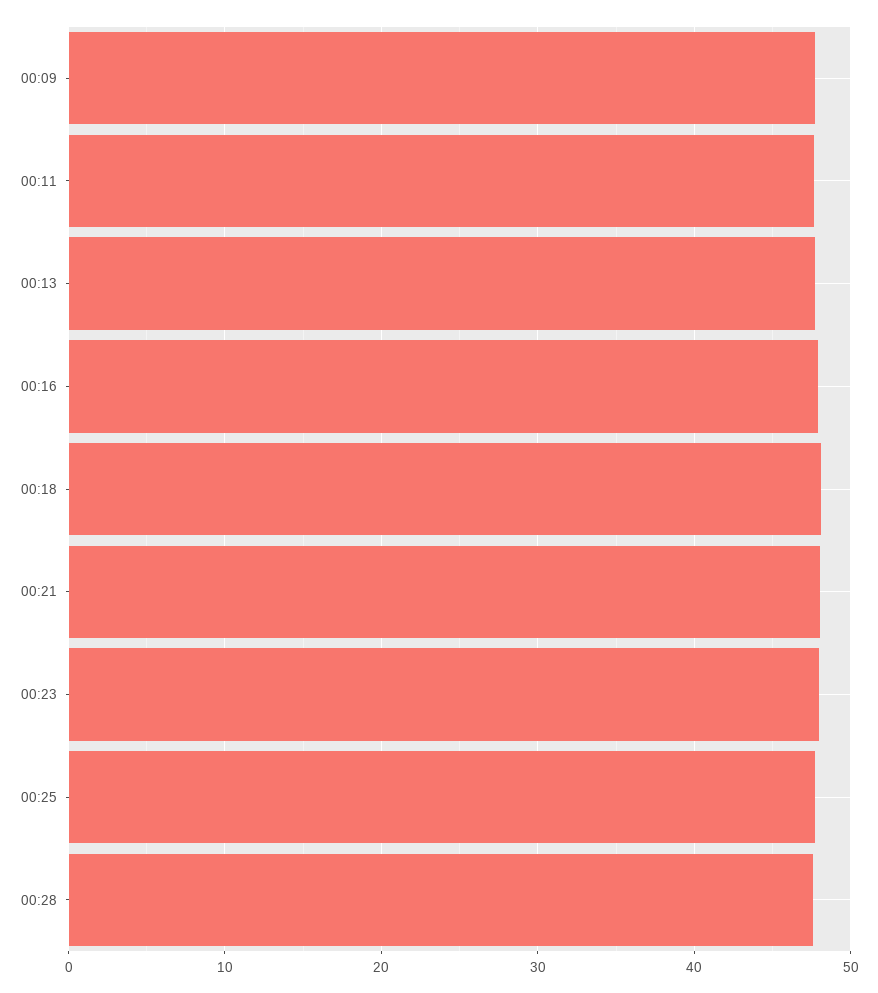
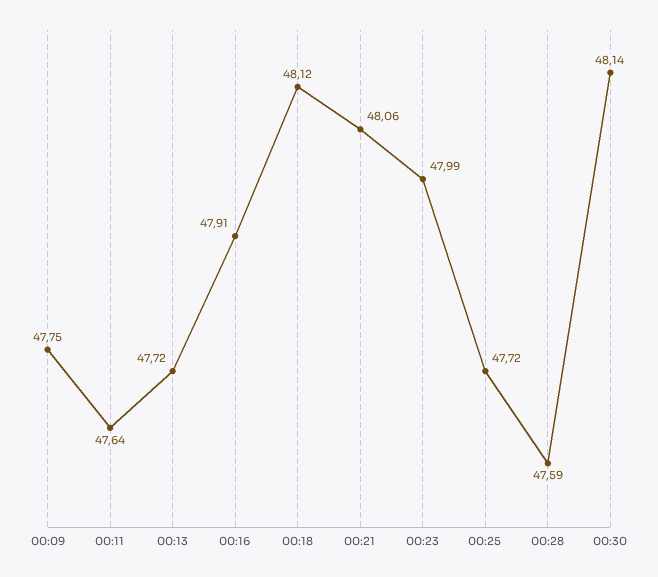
00:30: none -> 48.14

